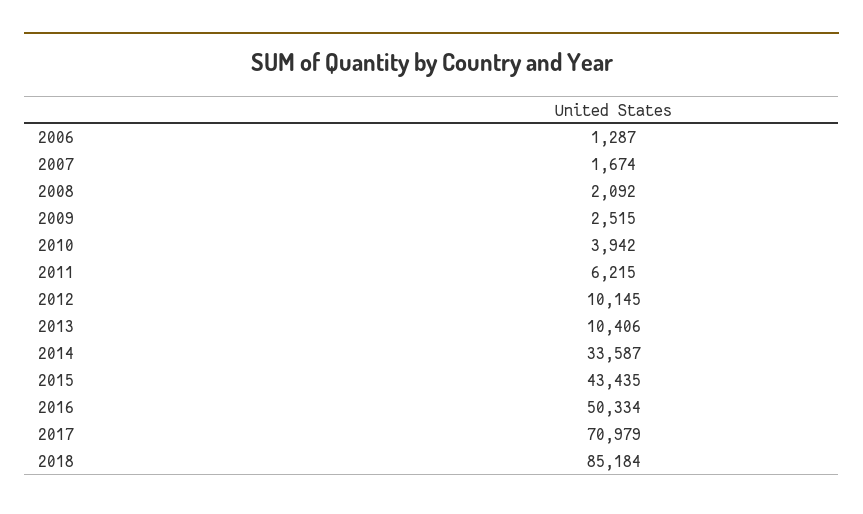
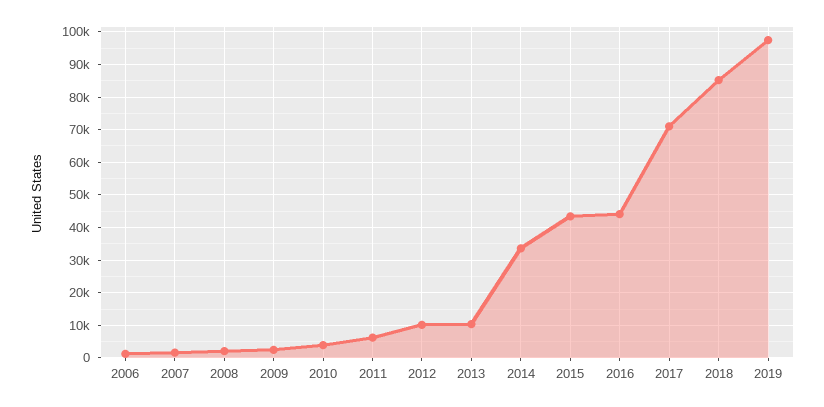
2016: 50334 -> 44000
2019: none -> 98000

